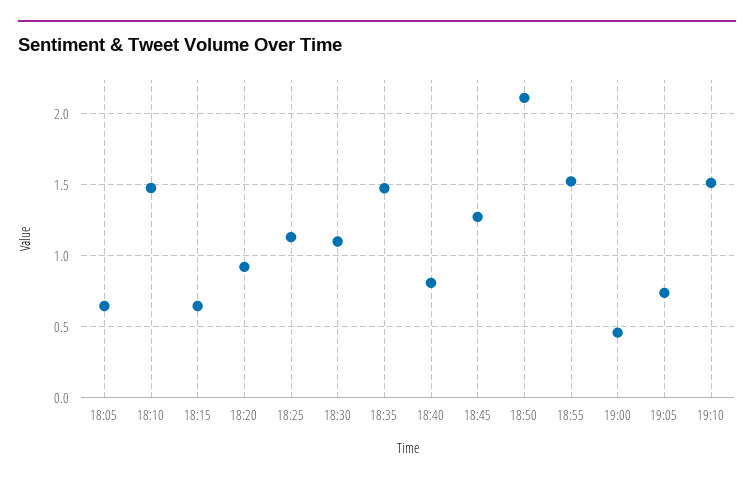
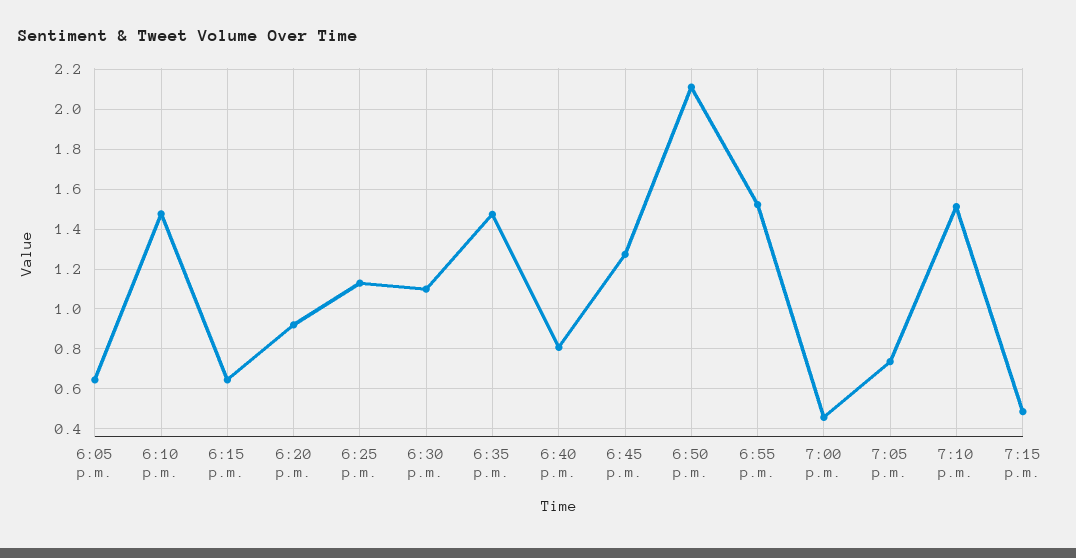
7:15 p.m.: none -> 0.5

